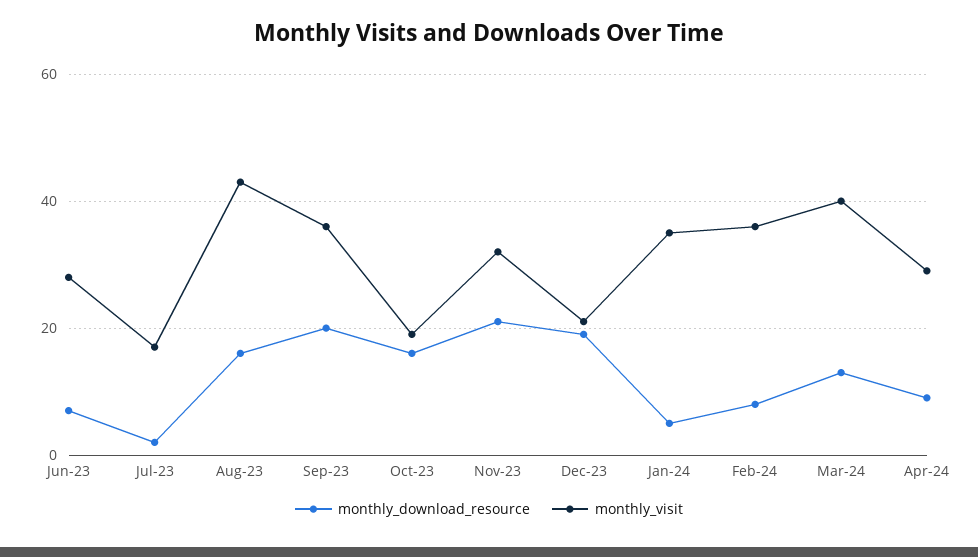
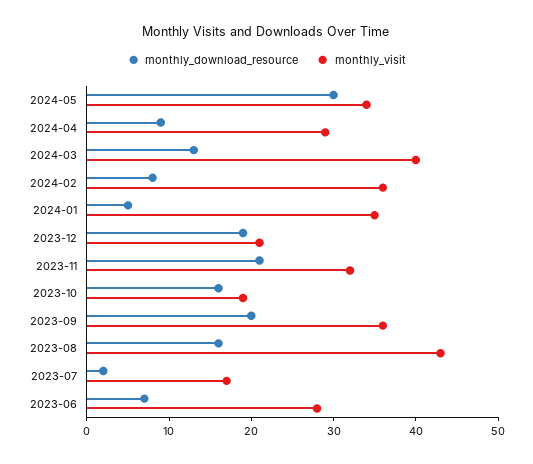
monthly_download_resource, 2024-05: none -> 30
monthly_visit, 2024-05: none -> 34

